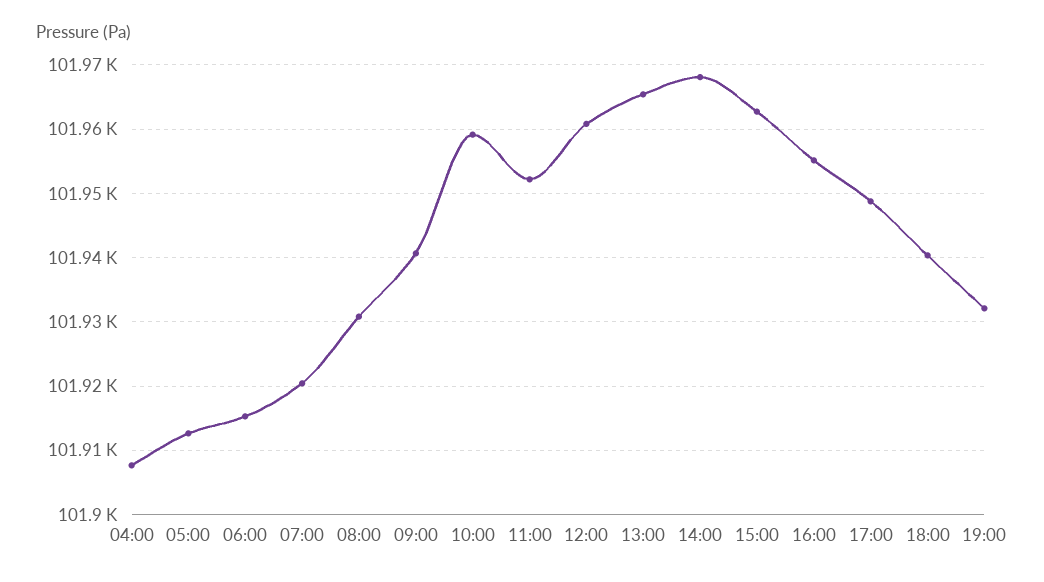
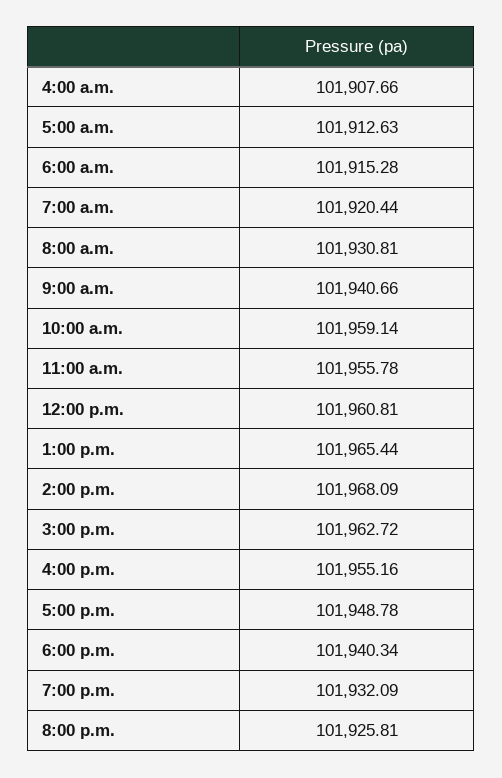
11:00: 101952 -> 101955.78
8:00 p.m.: none -> 101925.81

